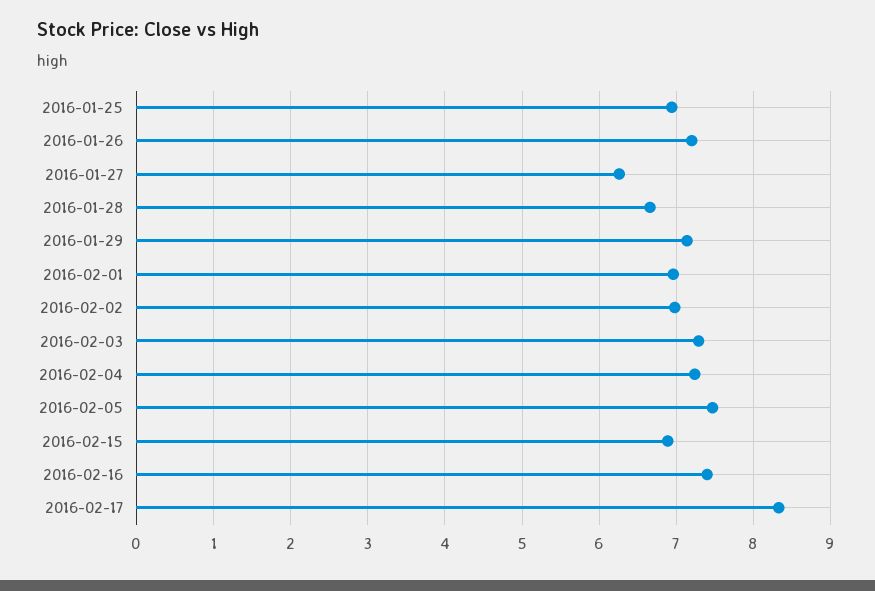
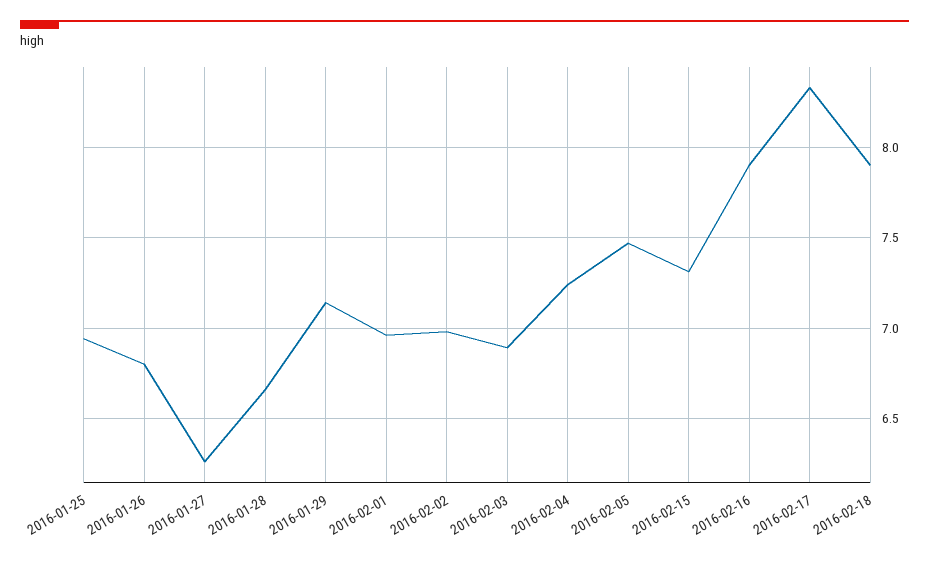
2016-01-26: 7.2 -> 6.8
2016-02-03: 7.3 -> 6.9
2016-02-15: 6.9 -> 7.3
2016-02-16: 7.4 -> 7.9
2016-02-18: none -> 7.9

